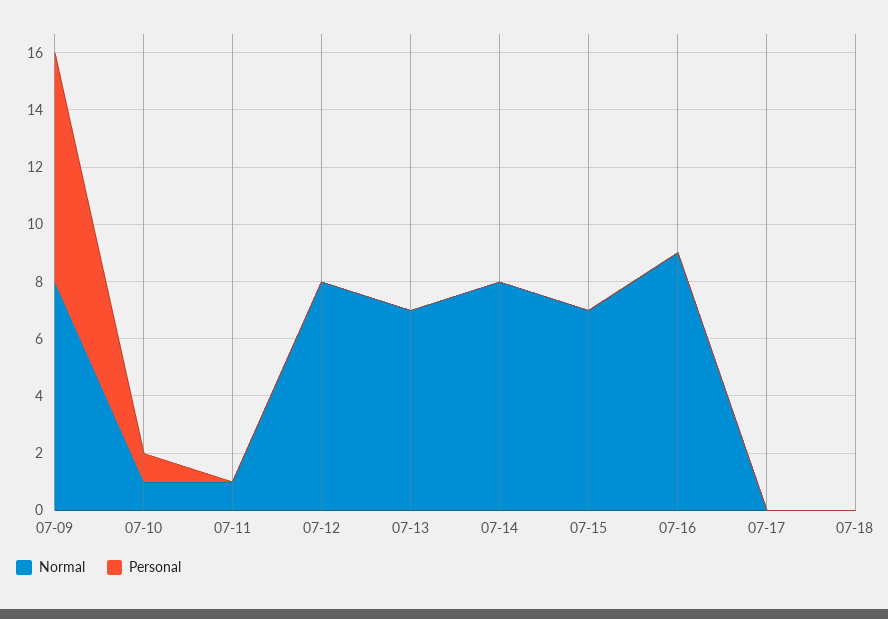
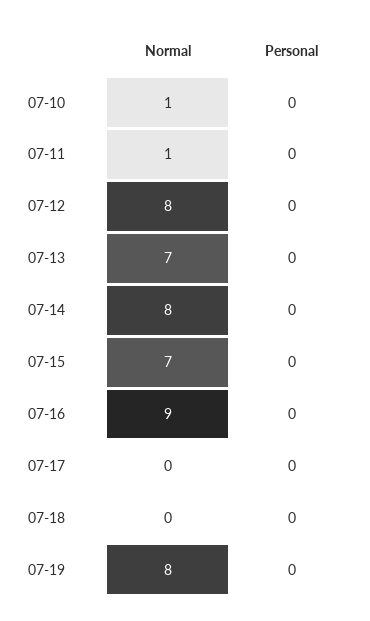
Normal, 07-09: 8 -> none
Personal, 07-09: 8 -> none
Personal, 07-10: 1 -> 0
Normal, 07-19: none -> 8
Personal, 07-19: none -> 0

